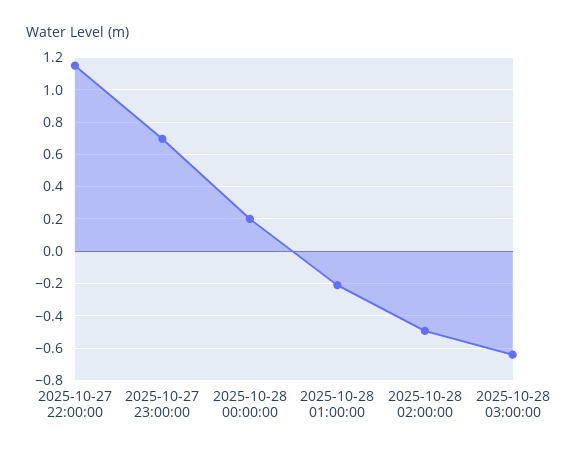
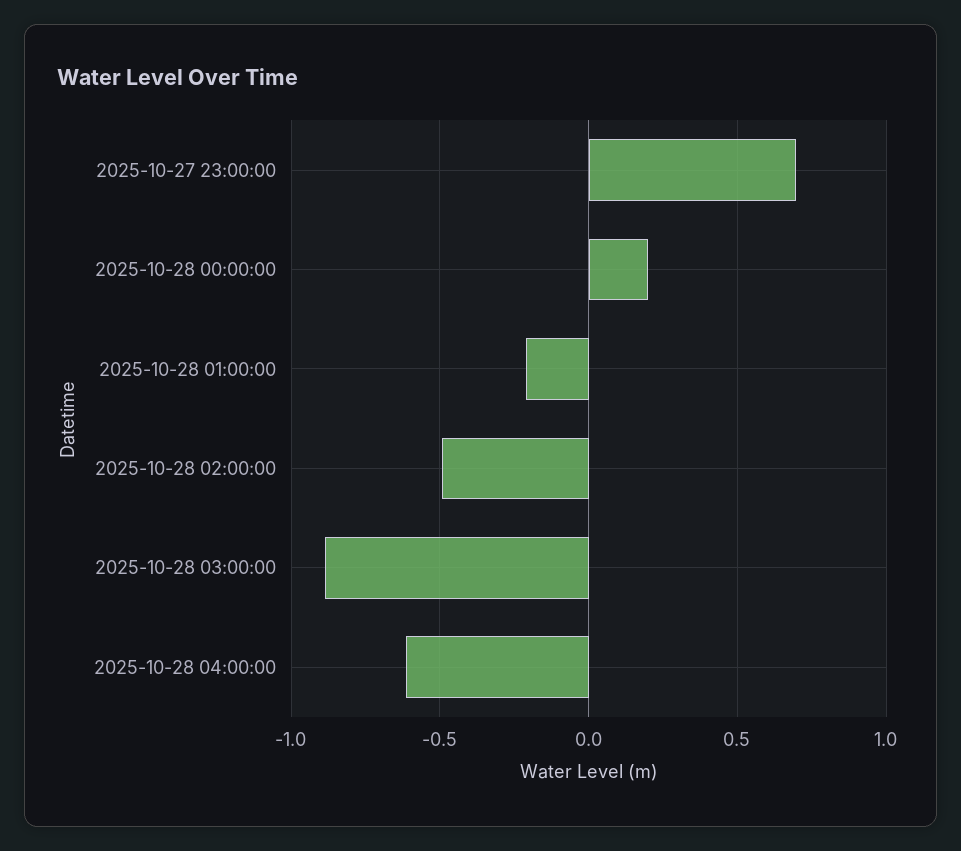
2025-10-27 22:00:00: 1.15 -> none
2025-10-28 03:00:00: -0.65 -> -0.9
2025-10-28 04:00:00: none -> -0.6

